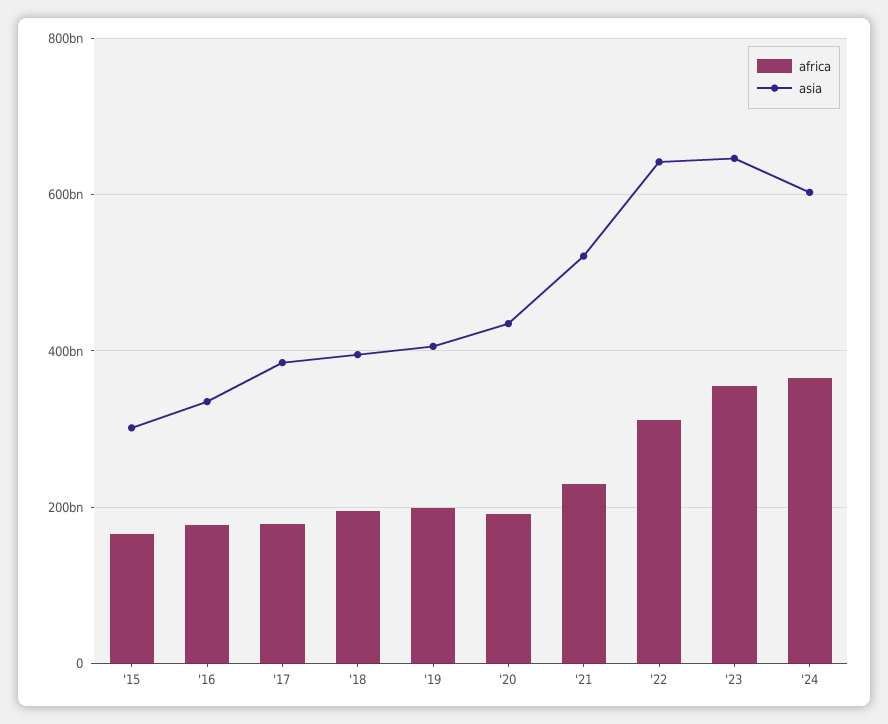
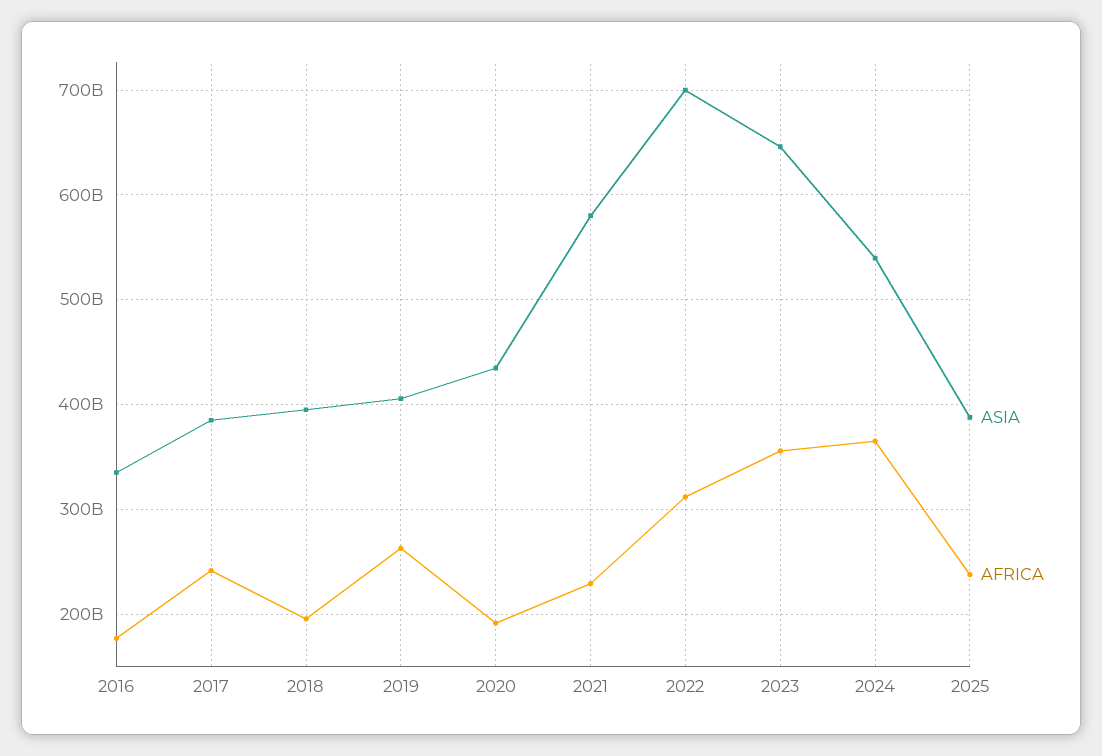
africa, '15: 160000000000 -> none
asia, '15: 300000000000 -> none
africa, '17: 180000000000 -> 240000000000
africa, '19: 200000000000 -> 260000000000
asia, '21: 520000000000 -> 580000000000
asia, '22: 640000000000 -> 700000000000
asia, '24: 600000000000 -> 540000000000
asia, 2025: none -> 390000000000
africa, 2025: none -> 240000000000

